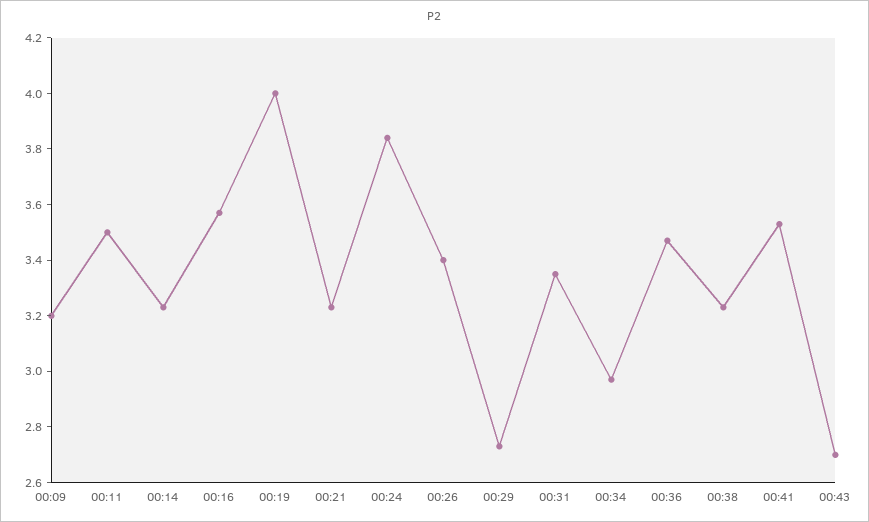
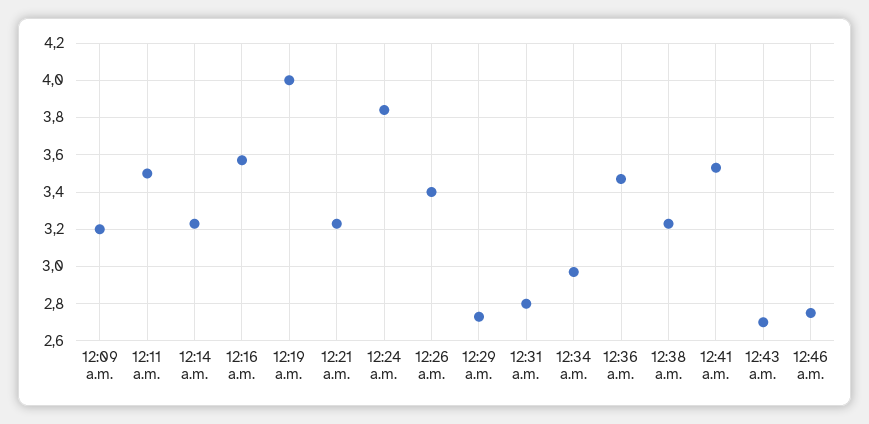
00:31: 3.35 -> 2.8
12:46 a.m.: none -> 2.75

